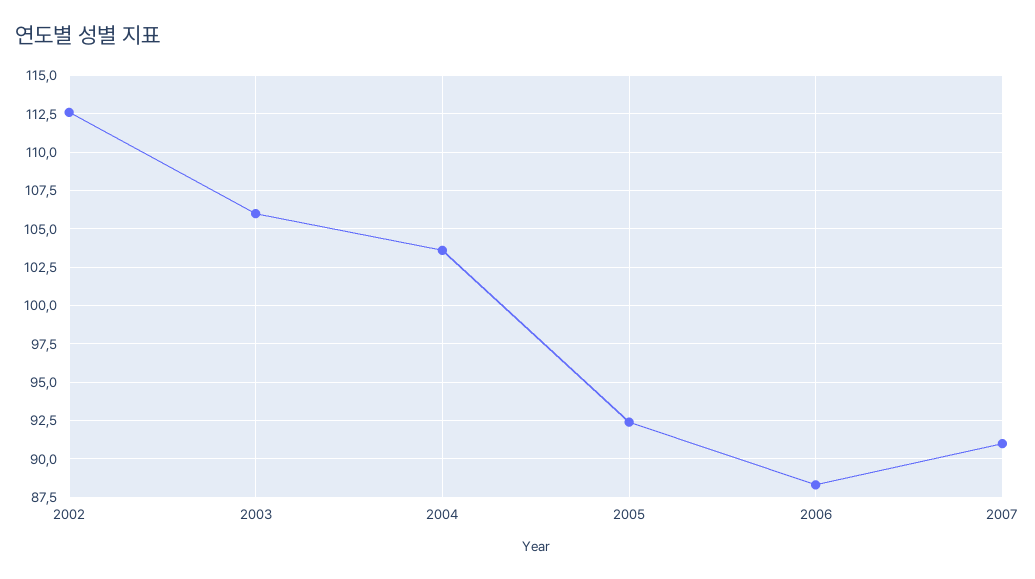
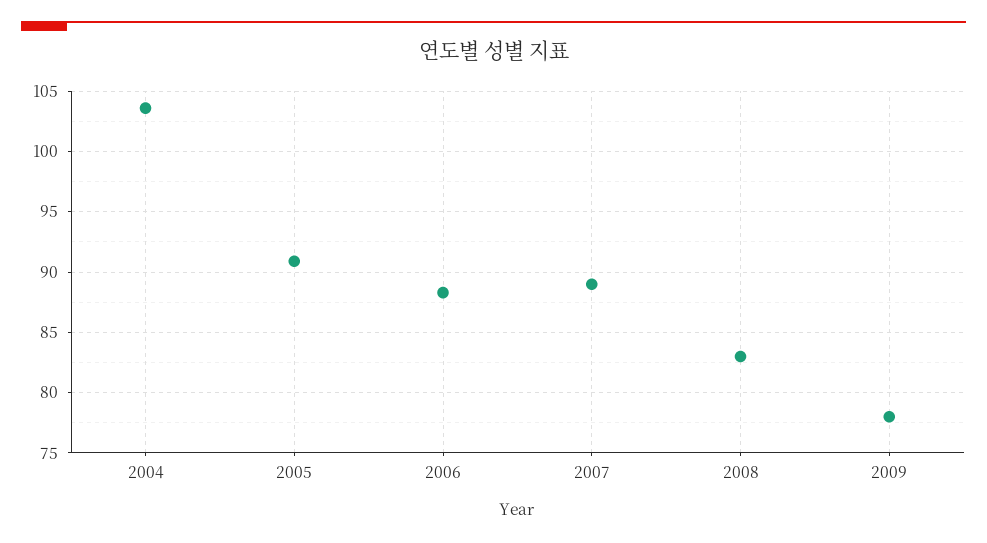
2002: 112.5 -> none
2003: 106 -> none
2005: 92.5 -> 91
2007: 91 -> 89
2008: none -> 83
2009: none -> 78

